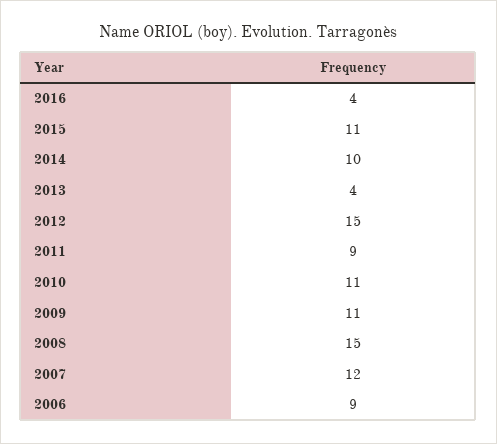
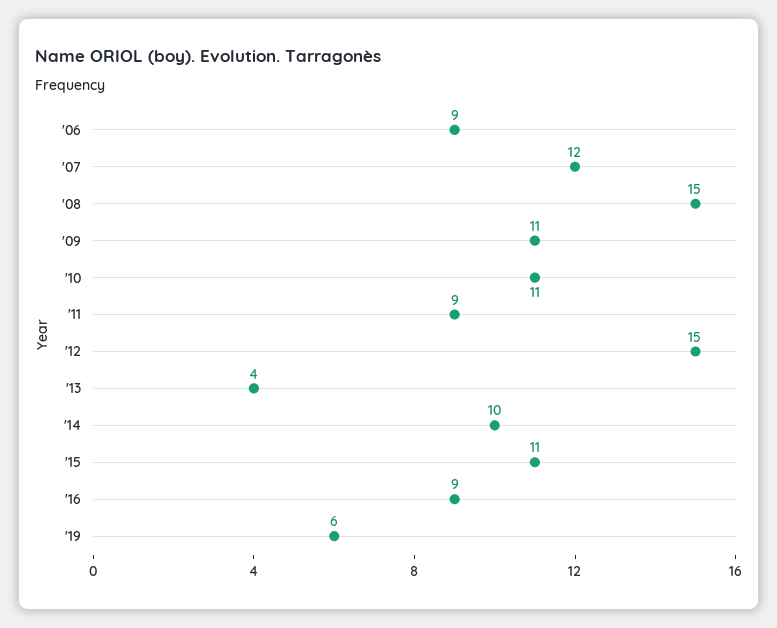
2016: 4 -> 9
'19: none -> 6

